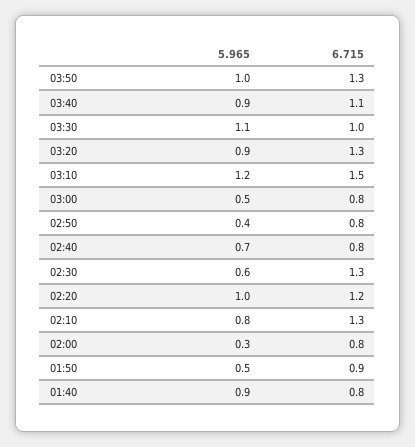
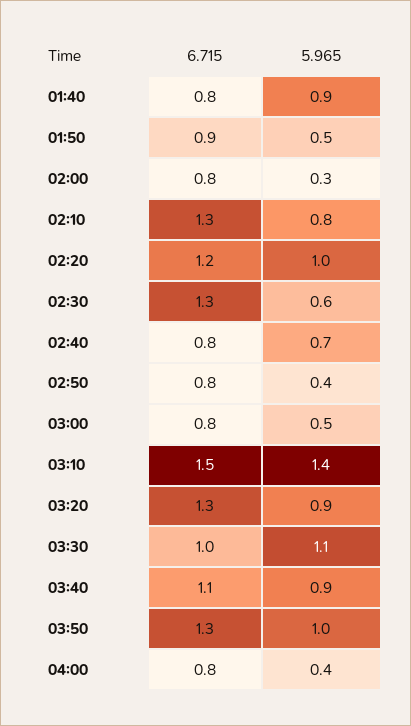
5.965, 03:10: 1.2 -> 1.4
6.715, 04:00: none -> 0.8
5.965, 04:00: none -> 0.4

